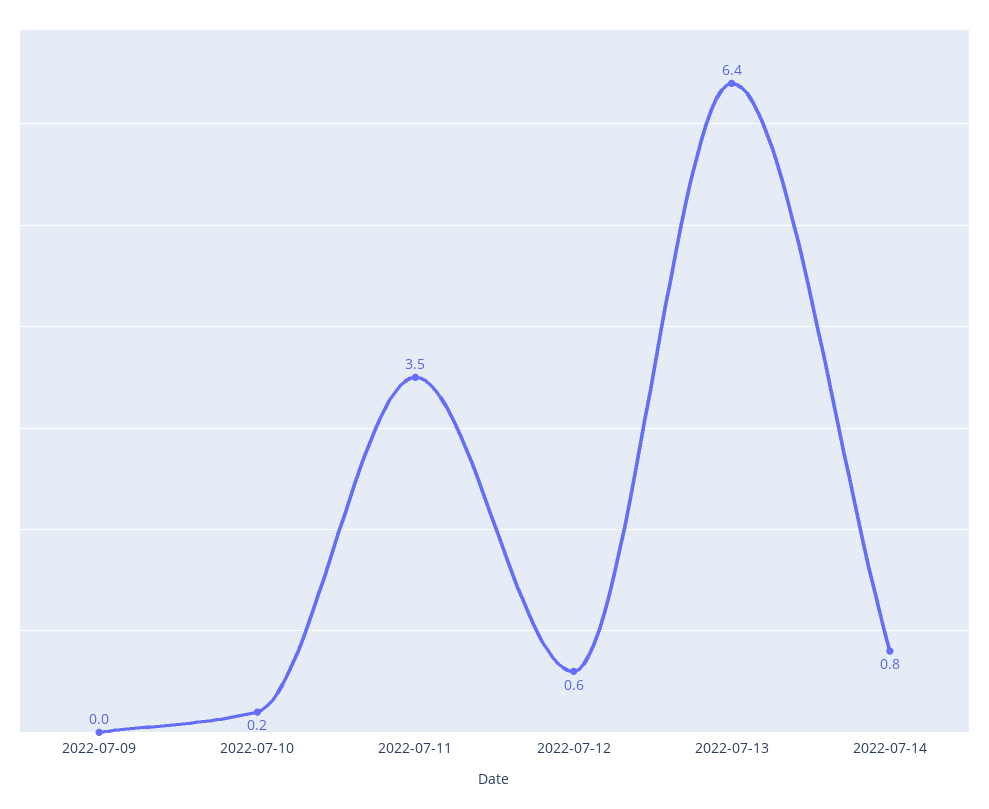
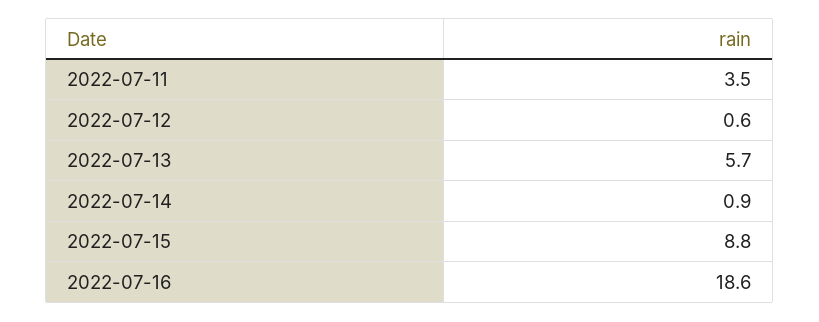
2022-07-09: 0 -> none
2022-07-10: 0.2 -> none
2022-07-13: 6.4 -> 5.7
2022-07-14: 0.8 -> 0.9
2022-07-15: none -> 8.8
2022-07-16: none -> 18.6

